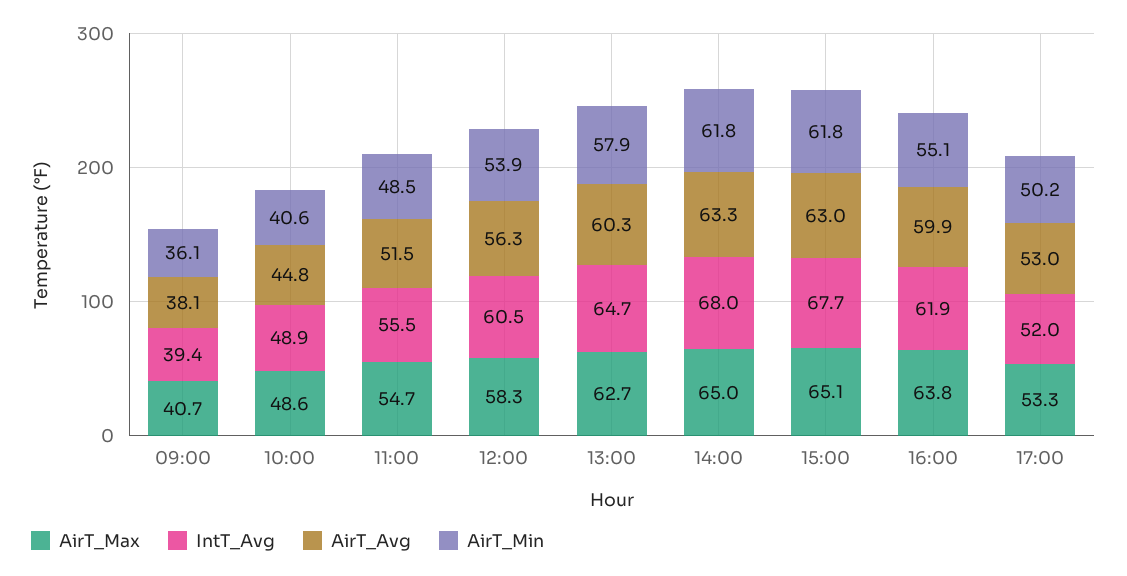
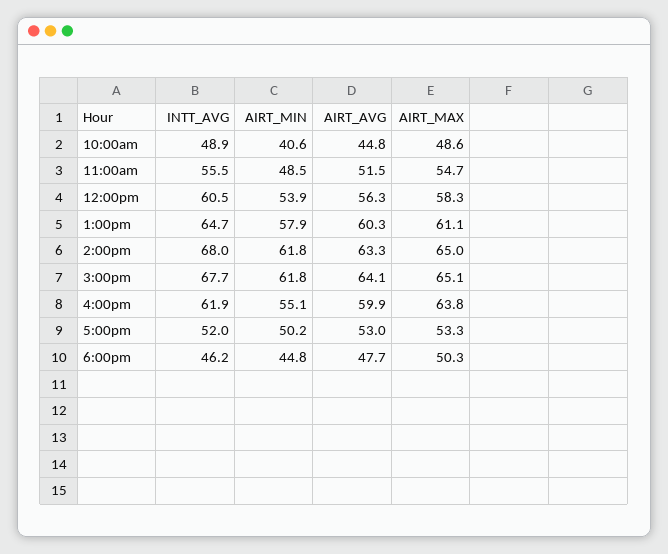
AirT_Max, 09:00: 40.7 -> none
IntT_Avg, 09:00: 39.4 -> none
AirT_Avg, 09:00: 38.1 -> none
AirT_Min, 09:00: 36.1 -> none
AirT_Max, 13:00: 62.7 -> 61.1
AirT_Avg, 15:00: 63 -> 64.1
IntT_Avg, 6:00pm: none -> 46.2
AirT_Min, 6:00pm: none -> 44.8
AirT_Avg, 6:00pm: none -> 47.7
AirT_Max, 6:00pm: none -> 50.3

